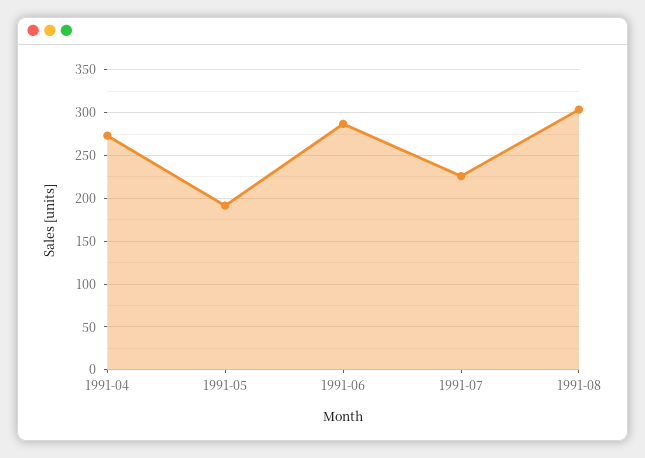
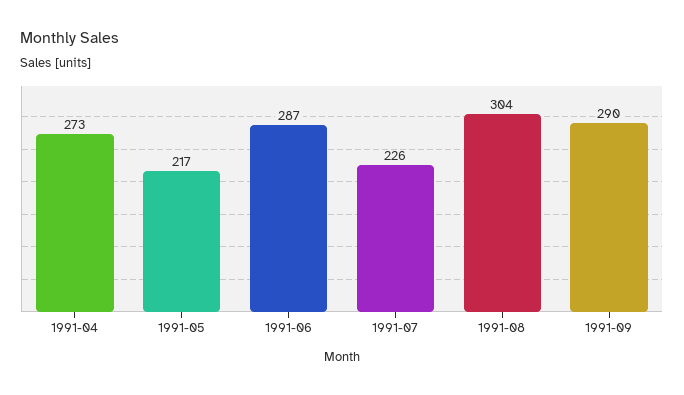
1991-05: 190 -> 217
1991-09: none -> 290

